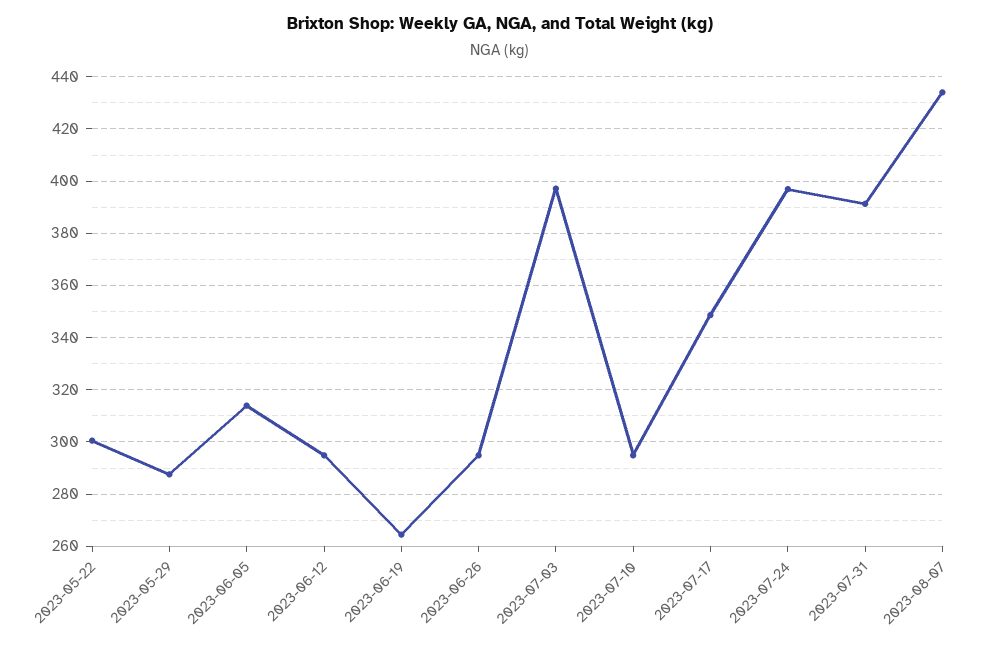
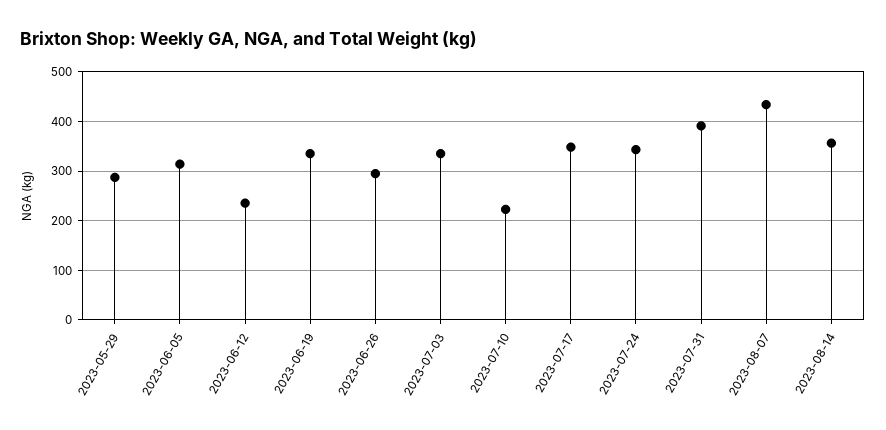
2023-05-22: 300 -> none
2023-06-12: 295 -> 240
2023-06-19: 265 -> 340
2023-07-03: 397.5 -> 340
2023-07-10: 295 -> 220
2023-07-24: 397.5 -> 340
2023-08-14: none -> 360

